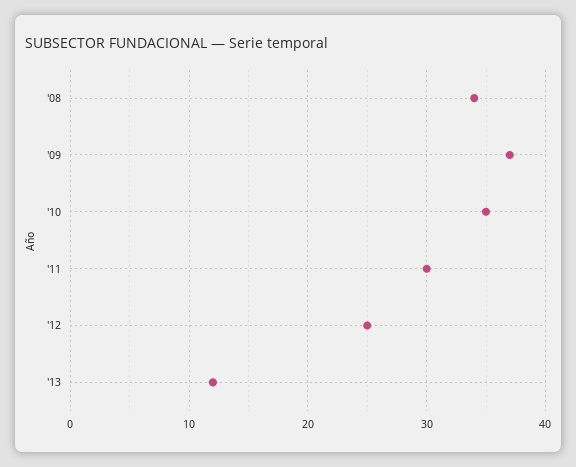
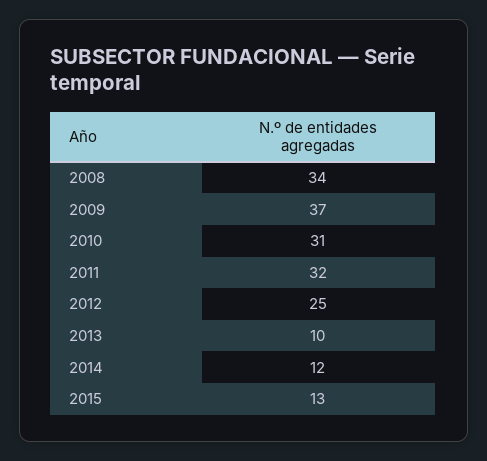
'10: 35 -> 31
'11: 30 -> 32
'13: 12 -> 10
2014: none -> 12
2015: none -> 13

